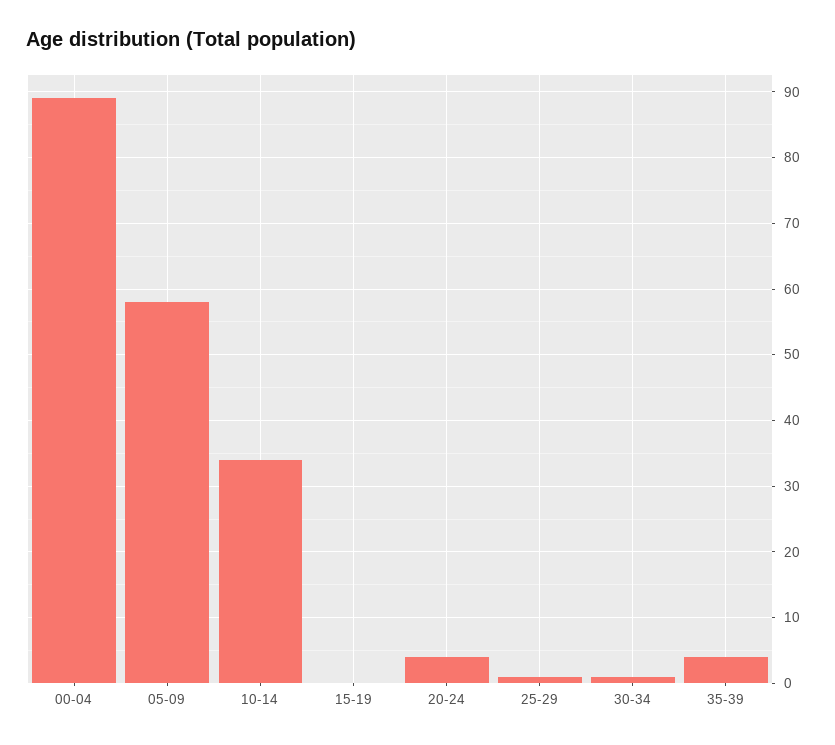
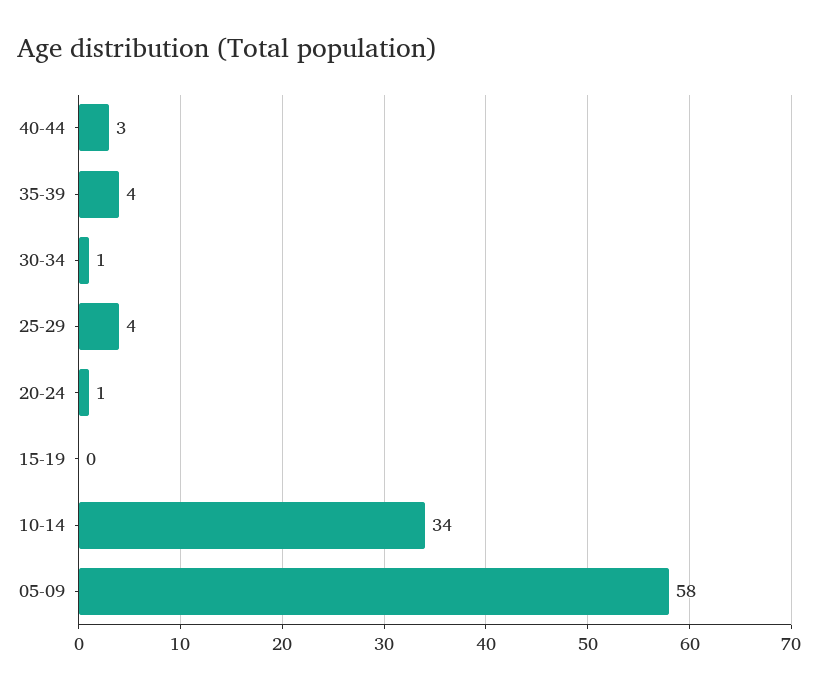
00-04: 89 -> none
20-24: 4 -> 1
25-29: 1 -> 4
40-44: none -> 3

